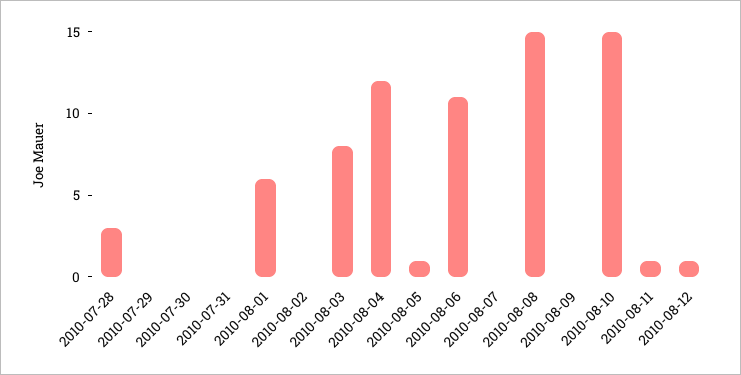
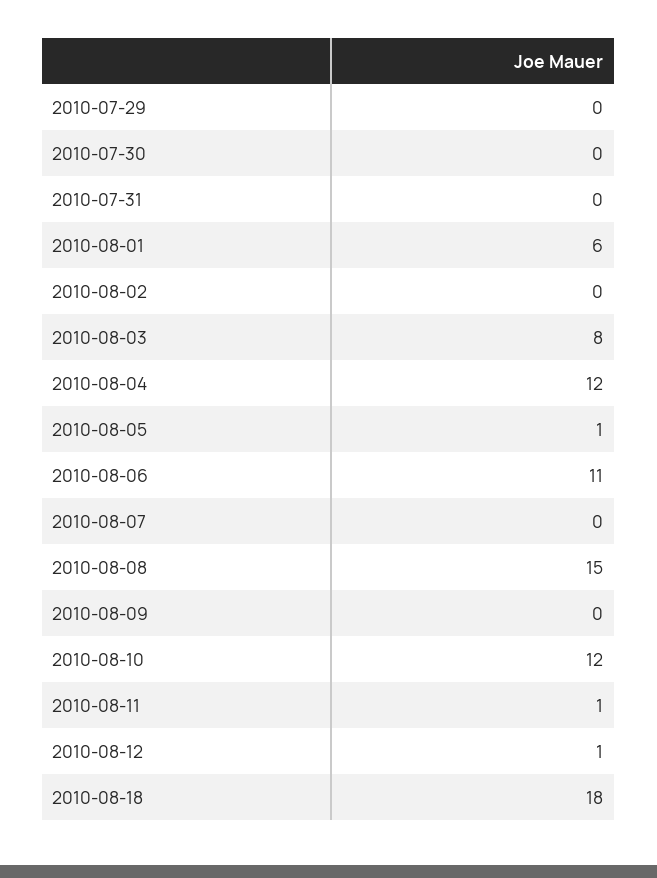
2010-07-28: 3 -> none
2010-08-10: 15 -> 12
2010-08-18: none -> 18

